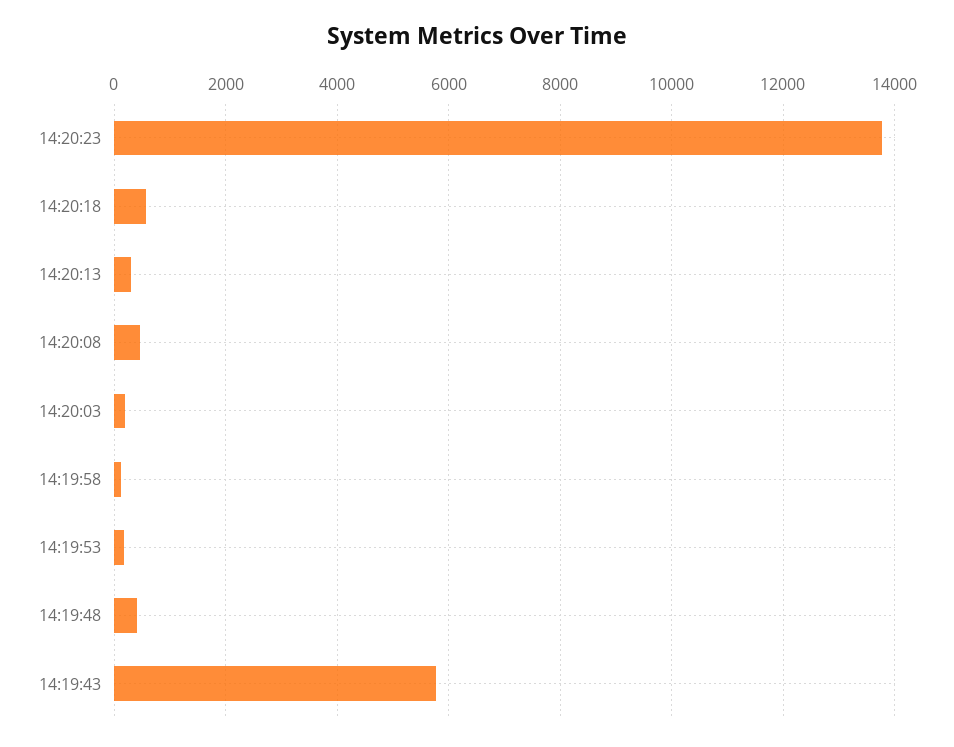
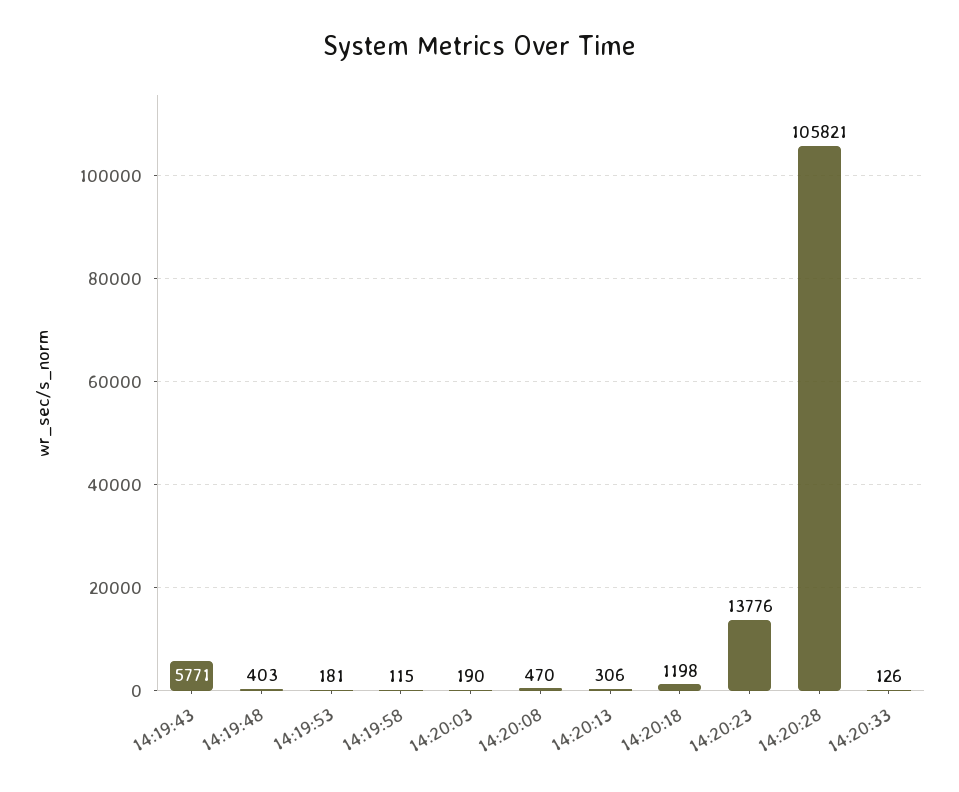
14:20:18: 600 -> 1198
14:20:28: none -> 105821
14:20:33: none -> 126

